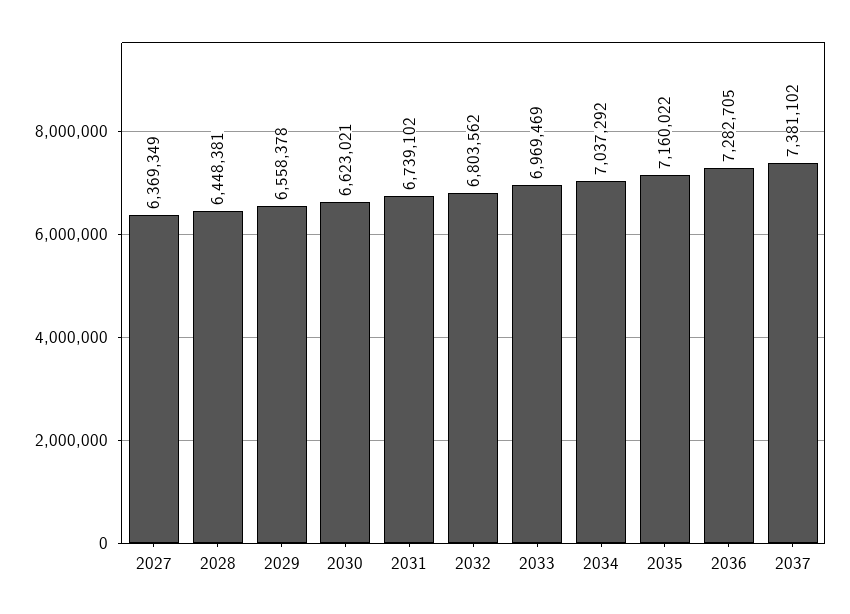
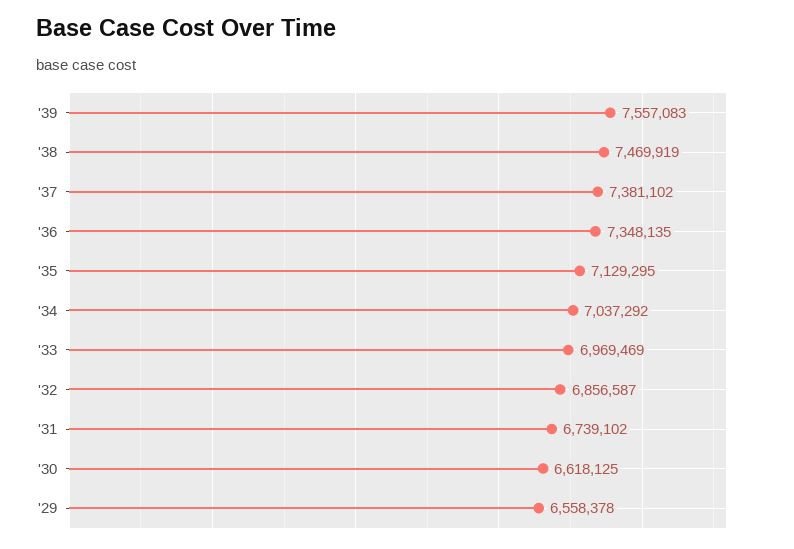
2027: 6369349 -> none
2028: 6448381 -> none
2030: 6623021 -> 6618125
2032: 6803562 -> 6856587
2035: 7160022 -> 7129295
2036: 7282705 -> 7348135
'39: none -> 7557083
'38: none -> 7469919

